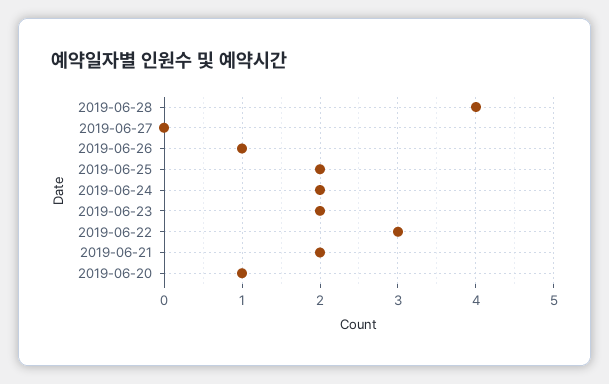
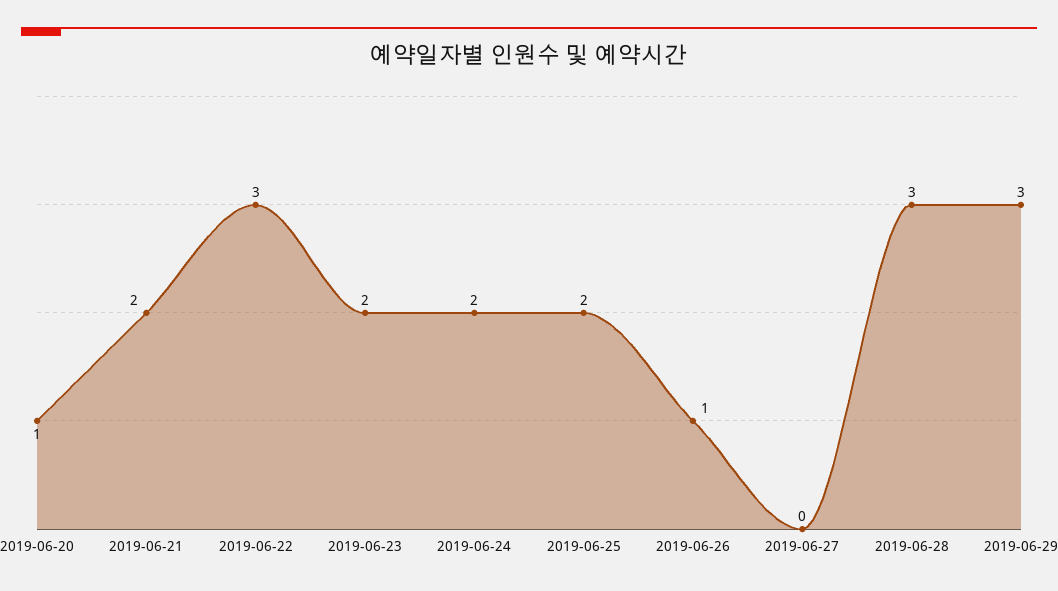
2019-06-28: 4 -> 3
2019-06-29: none -> 3

